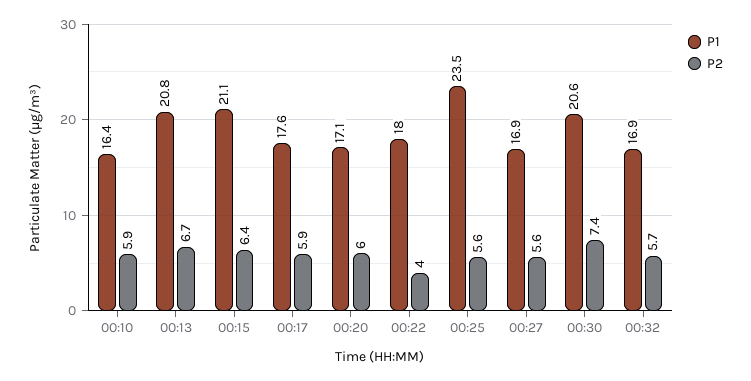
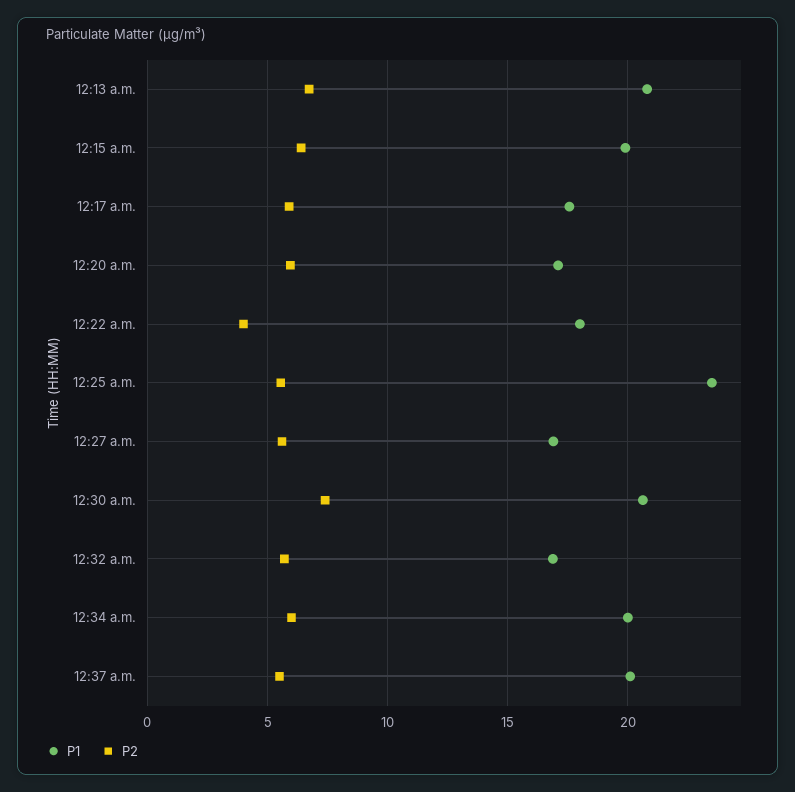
P1, 00:10: 16.4 -> none
P2, 00:10: 5.9 -> none
P1, 00:15: 21.1 -> 20
P1, 12:34 a.m.: none -> 20
P2, 12:34 a.m.: none -> 6
P1, 12:37 a.m.: none -> 20
P2, 12:37 a.m.: none -> 5.5

